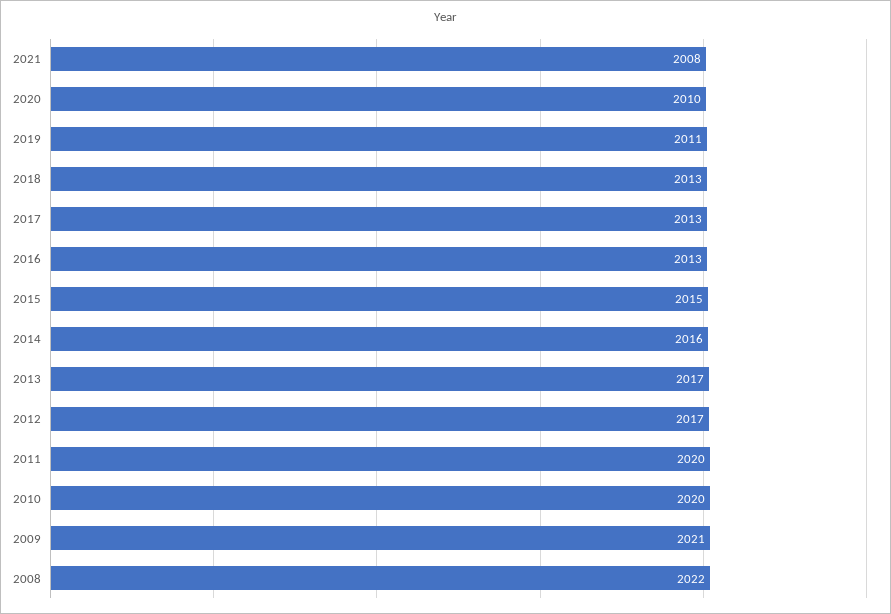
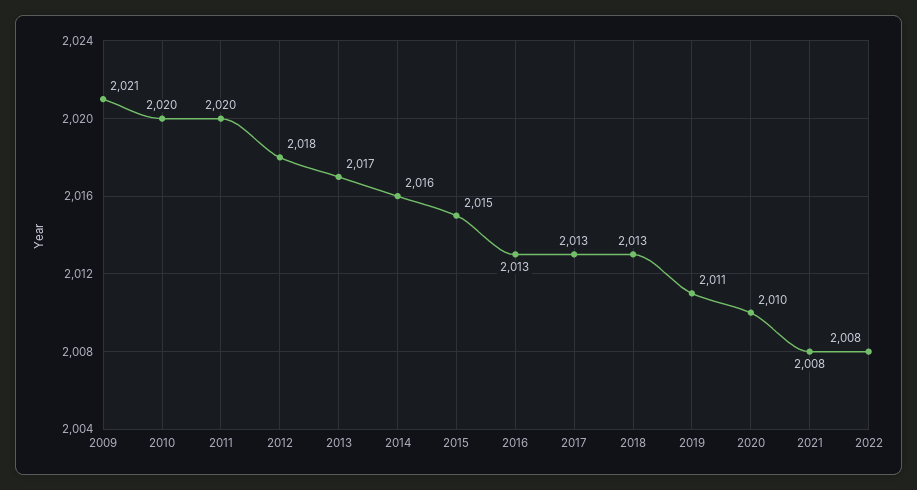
2012: 2017 -> 2018
2008: 2022 -> none
2022: none -> 2008

